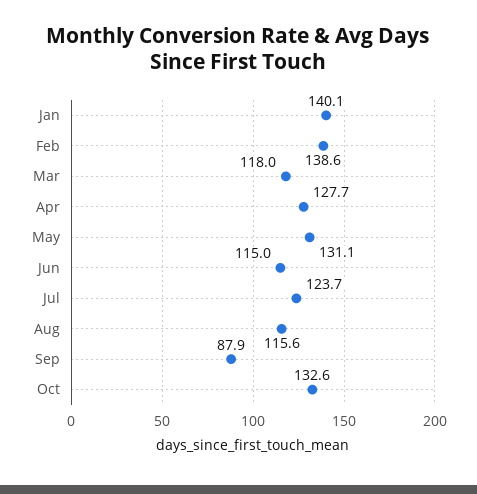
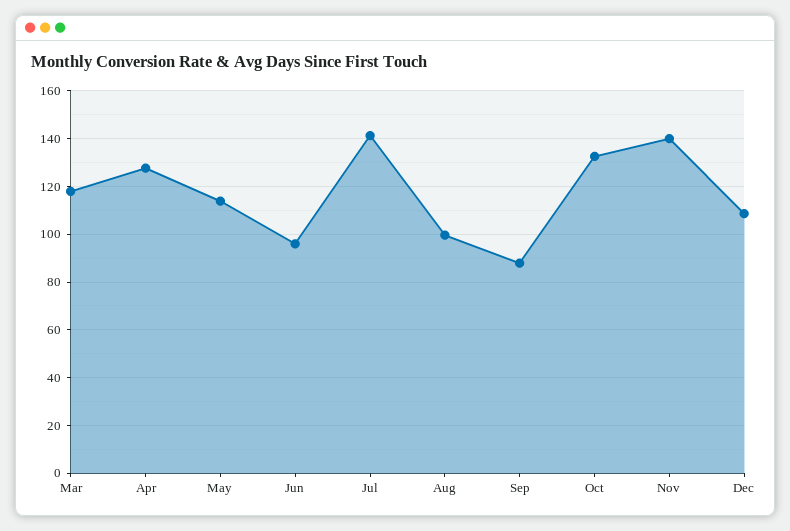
Jan: 140.1 -> none
Feb: 138.6 -> none
May: 131.1 -> 115
Jun: 115 -> 95
Jul: 123.7 -> 140
Aug: 115.6 -> 100
Nov: none -> 140
Dec: none -> 110

